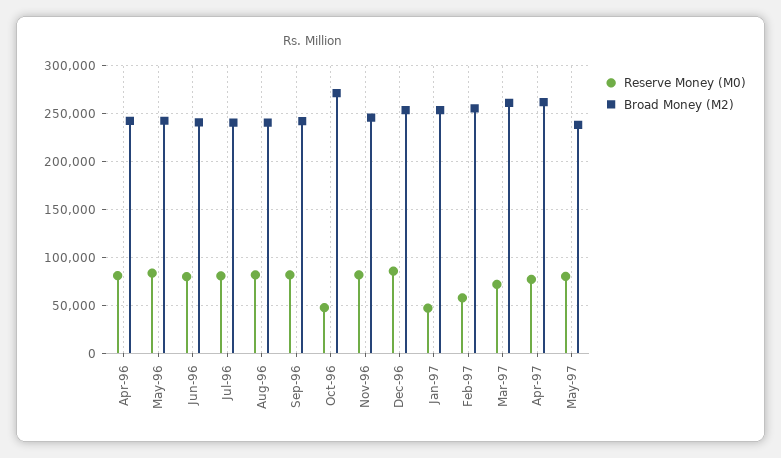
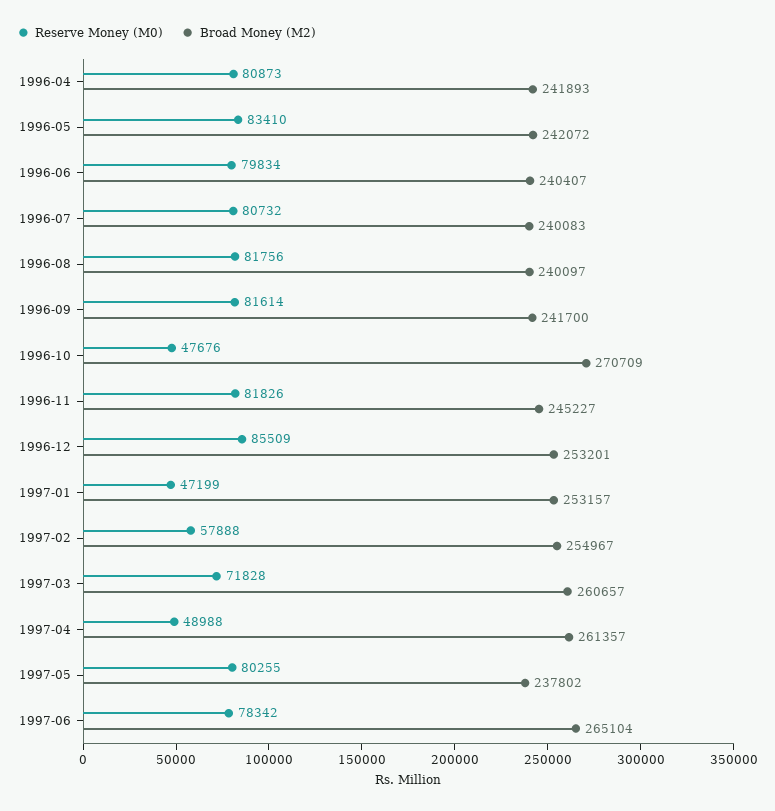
Reserve Money (M0), Apr-97: 80000 -> 48988
Reserve Money (M0), 1997-06: none -> 78342
Broad Money (M2), 1997-06: none -> 265104

